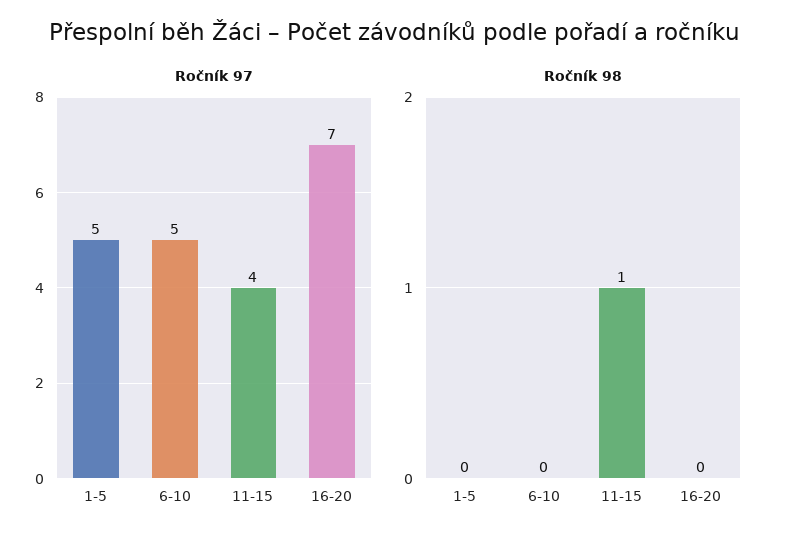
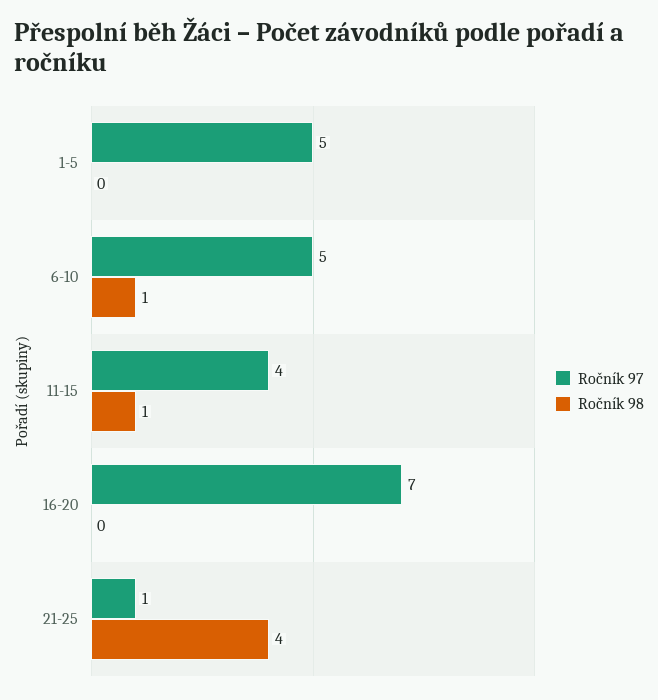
Ročník 98, 6-10: 0 -> 1
Ročník 97, 21-25: none -> 1
Ročník 98, 21-25: none -> 4

